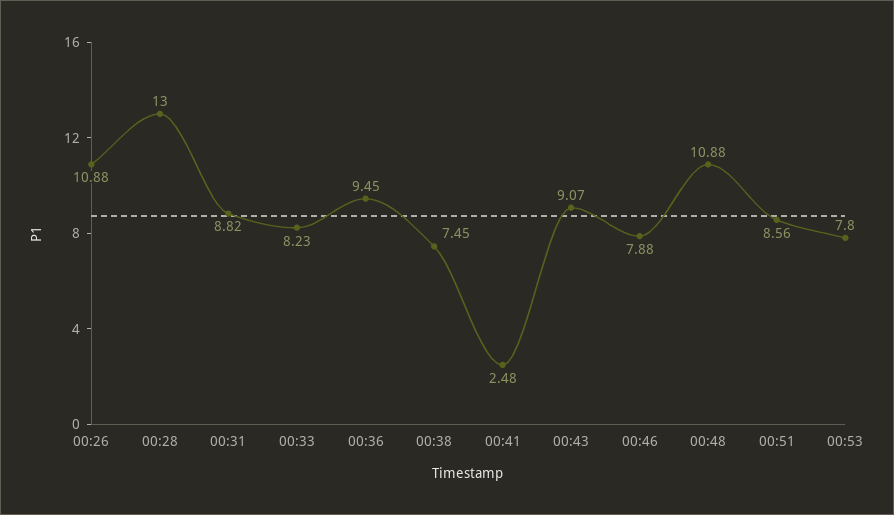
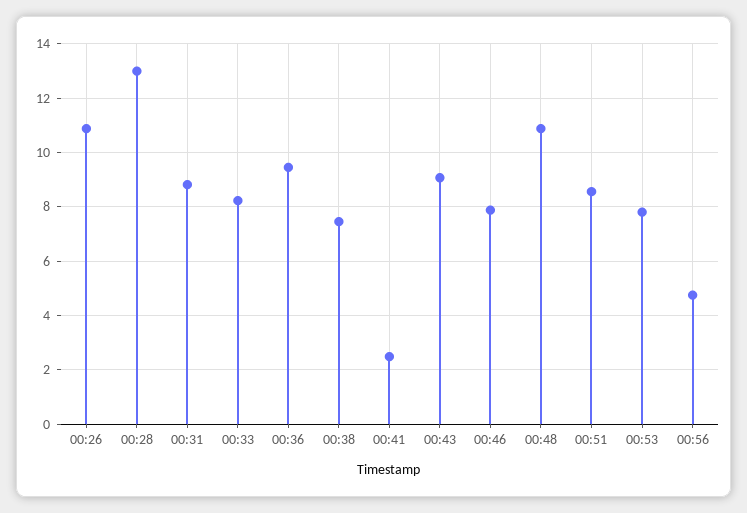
00:56: none -> 4.75

